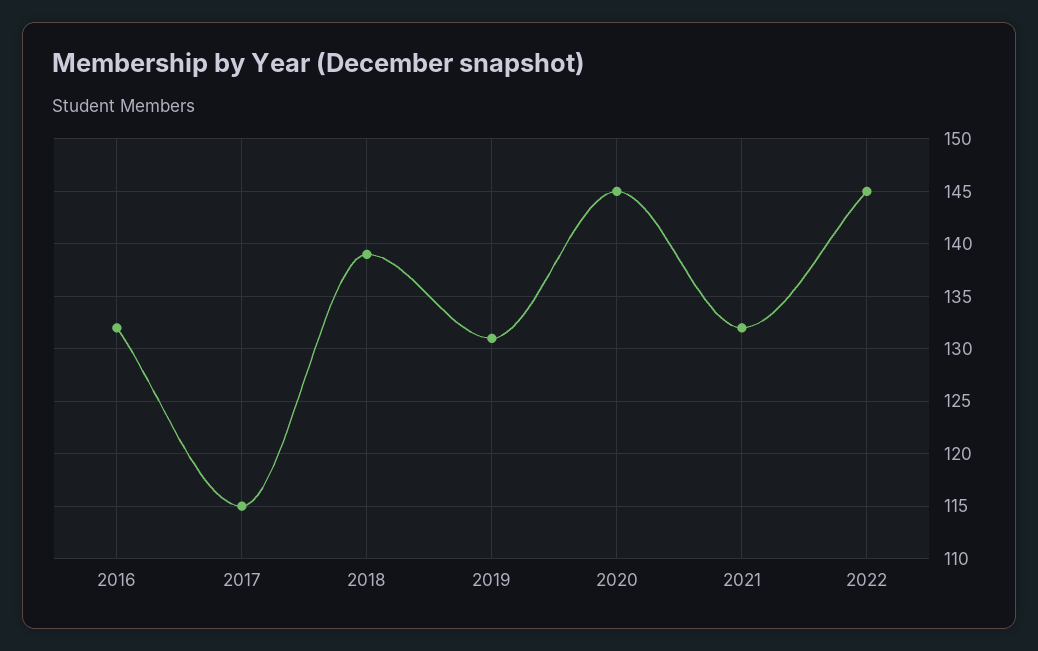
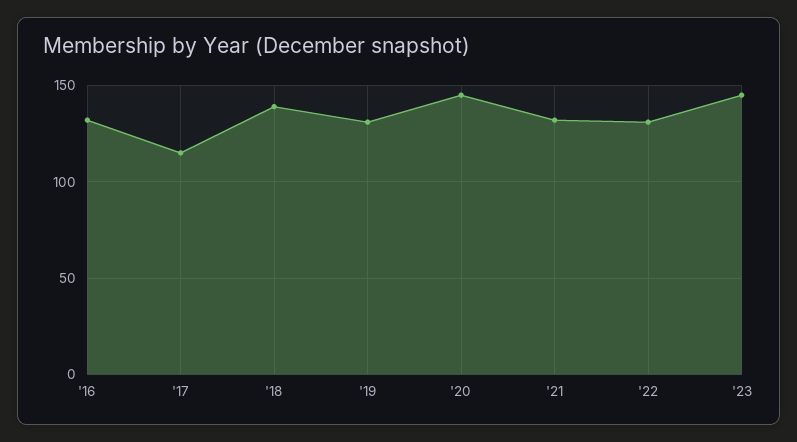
2022: 145 -> 130
'23: none -> 145

